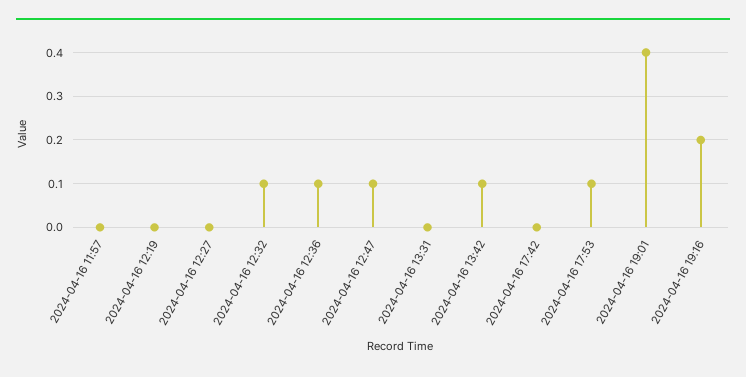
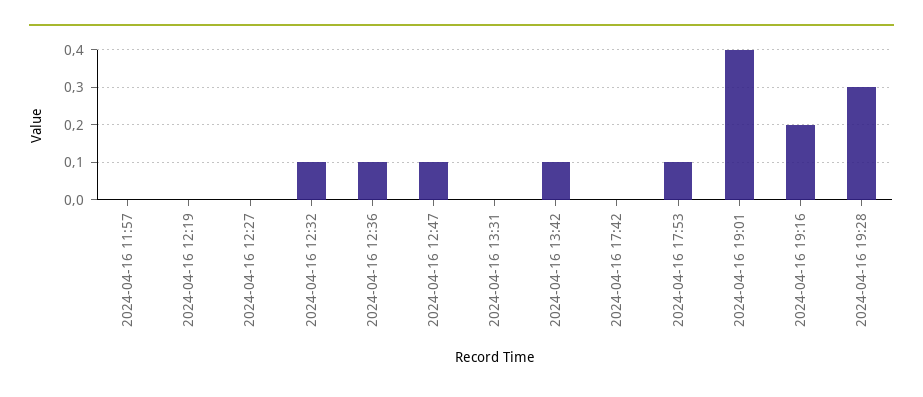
2024-04-16 19:28: none -> 0.3

